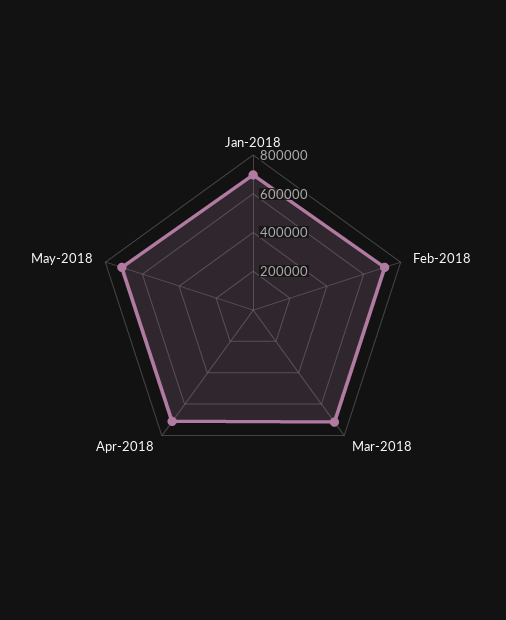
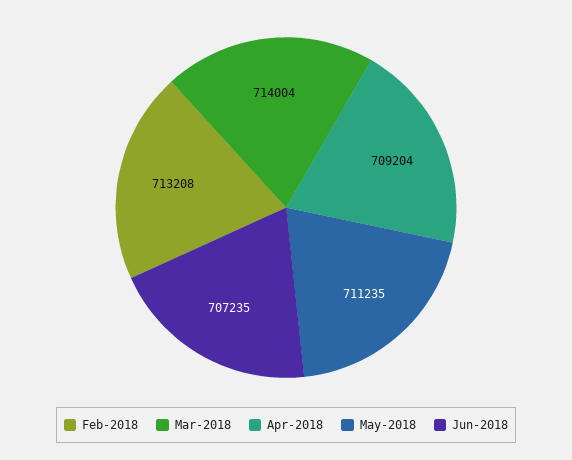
Jan-2018: 700000 -> none
Jun-2018: none -> 707235

